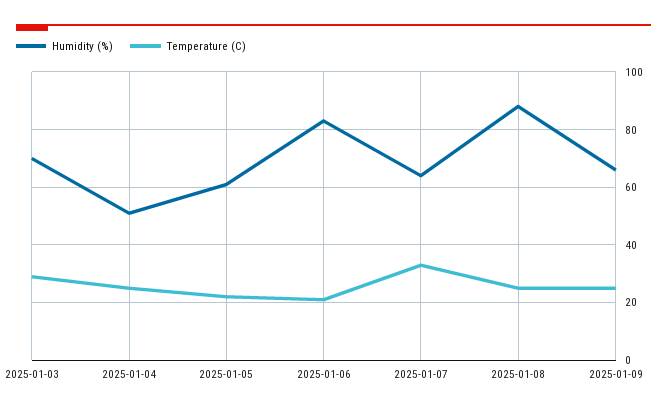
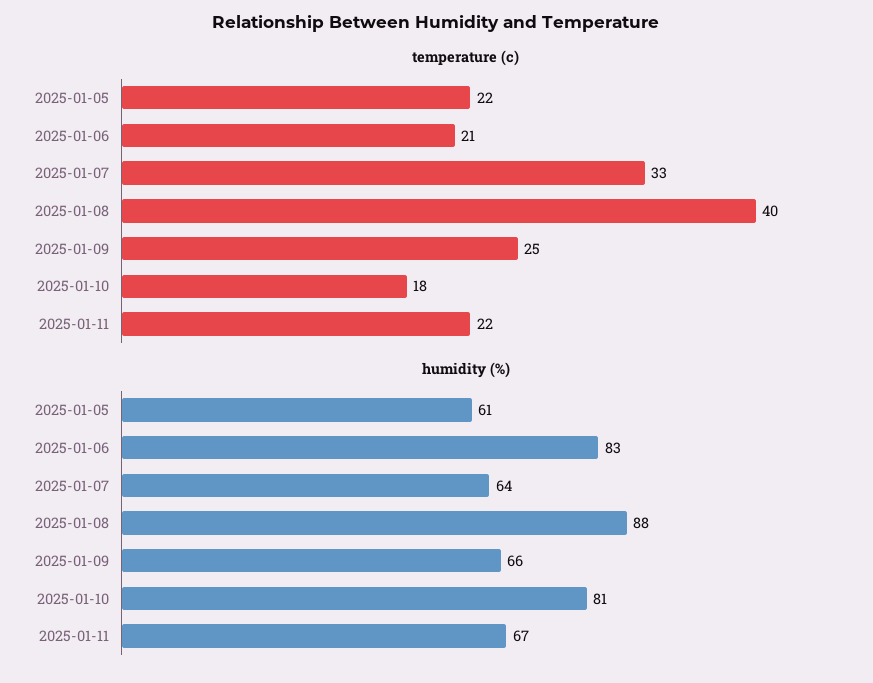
Humidity (%), 2025-01-03: 70 -> none
Temperature (C), 2025-01-03: 30 -> none
Humidity (%), 2025-01-04: 50 -> none
Temperature (C), 2025-01-04: 25 -> none
Temperature (C), 2025-01-08: 25 -> 40
Temperature (C), 2025-01-10: none -> 18
Temperature (C), 2025-01-11: none -> 22
Humidity (%), 2025-01-10: none -> 81
Humidity (%), 2025-01-11: none -> 67

